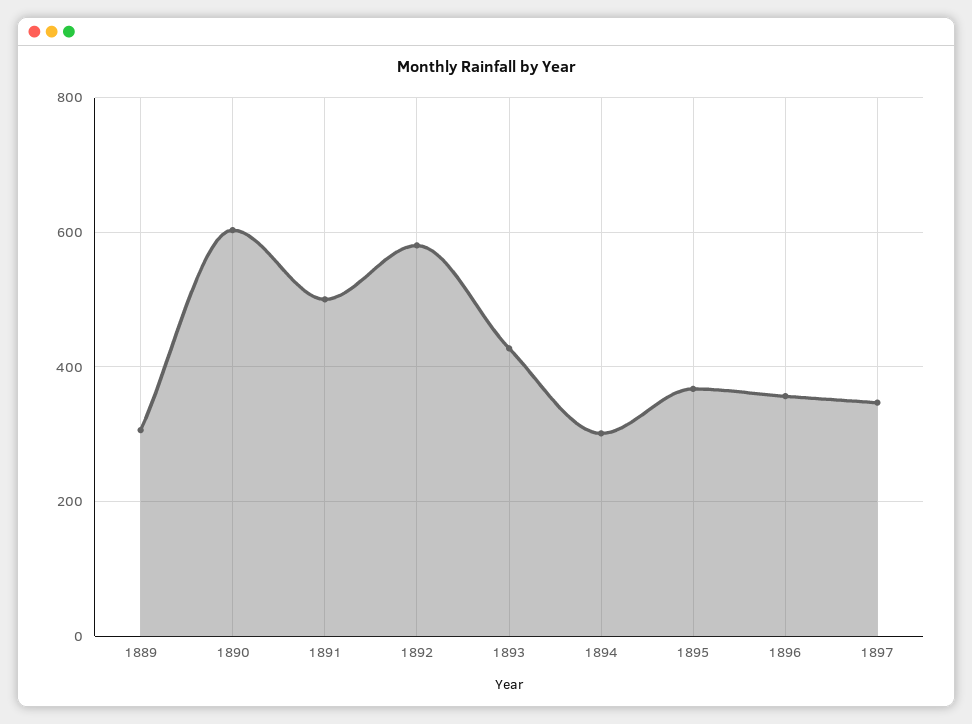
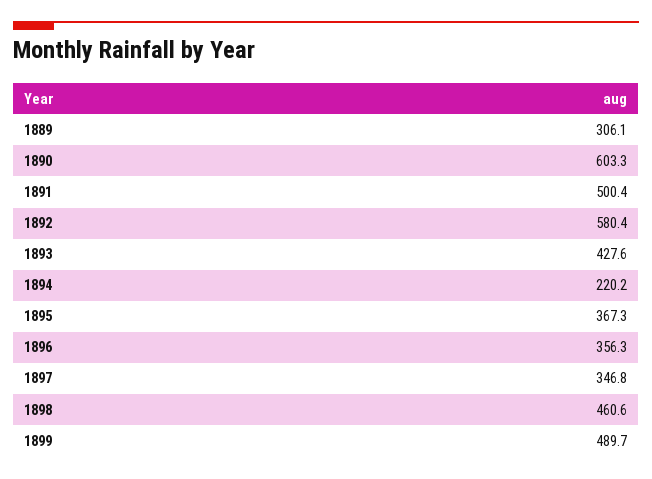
1894: 300 -> 220.2
1898: none -> 460.6
1899: none -> 489.7

